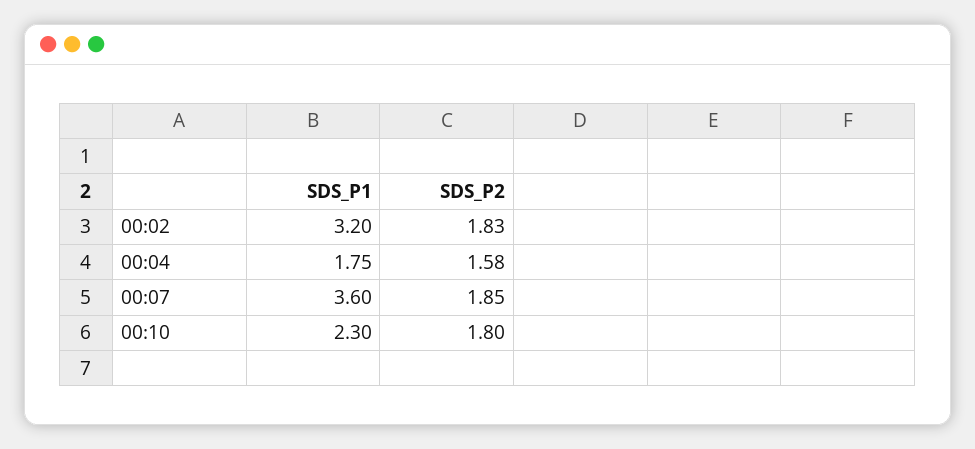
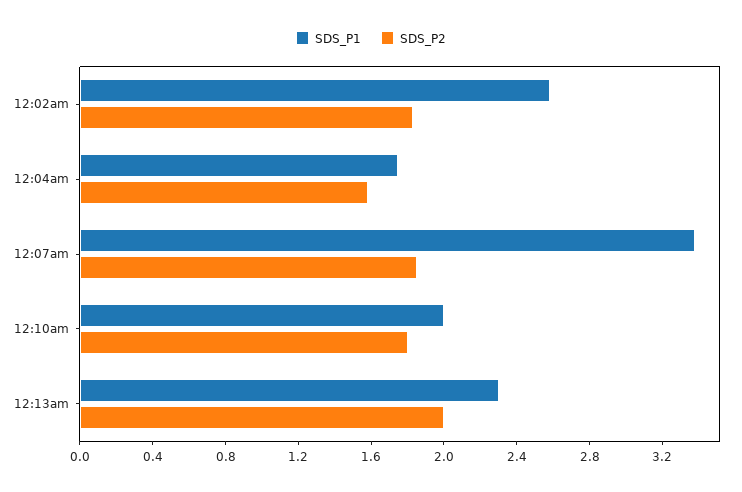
SDS_P1, 00:02: 3.2 -> 2.6
SDS_P1, 00:07: 3.6 -> 3.4
SDS_P1, 00:10: 2.3 -> 2
SDS_P1, 12:13am: none -> 2.3
SDS_P2, 12:13am: none -> 2

